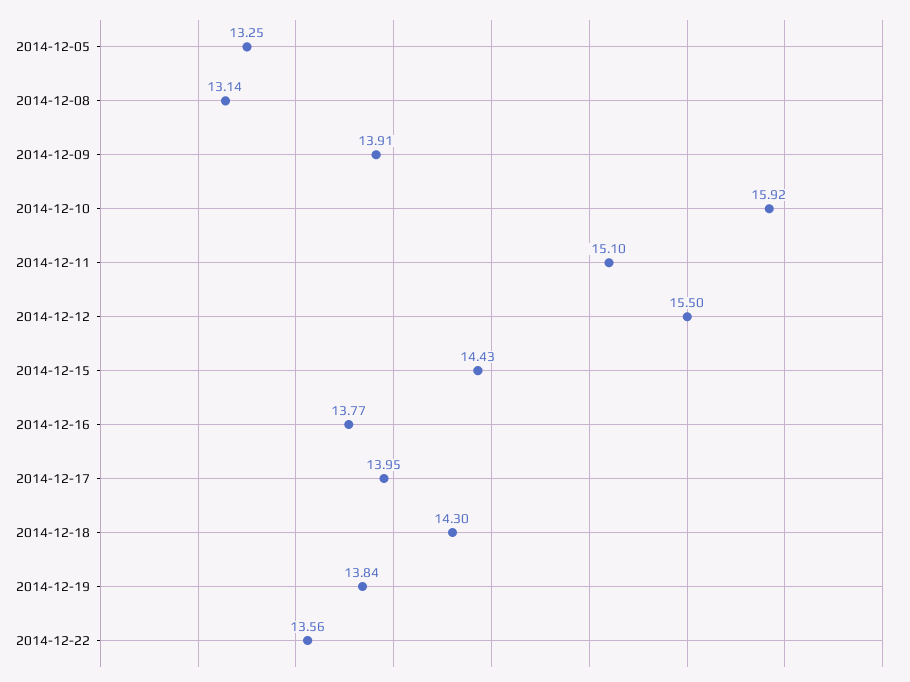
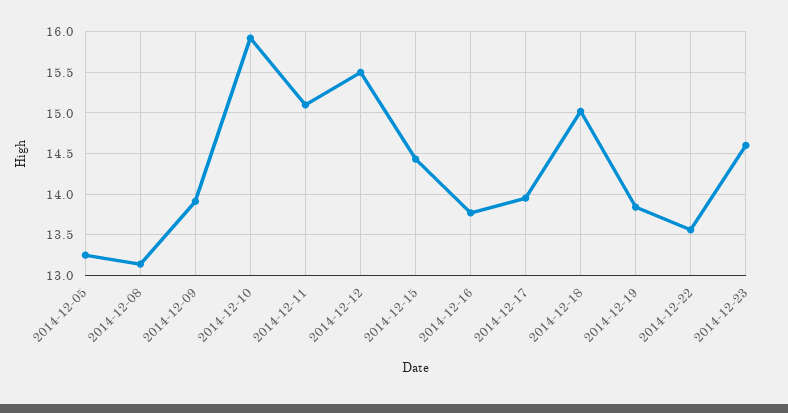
2014-12-18: 14.3 -> 15
2014-12-23: none -> 14.6

